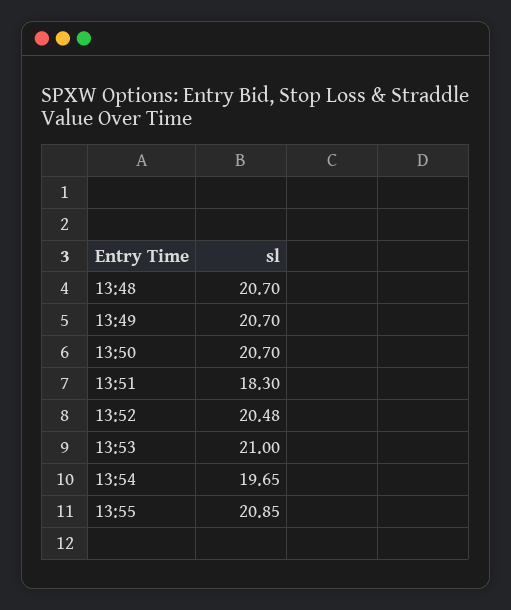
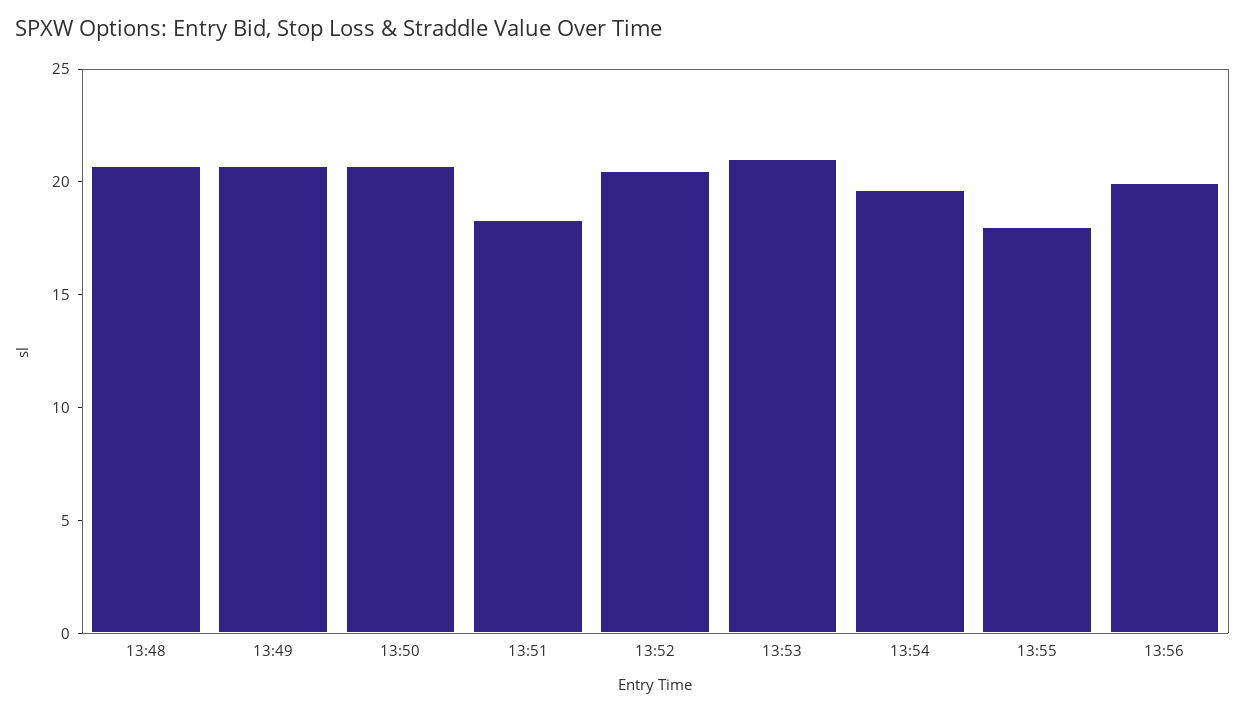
13:55: 20.85 -> 18
13:56: none -> 20

